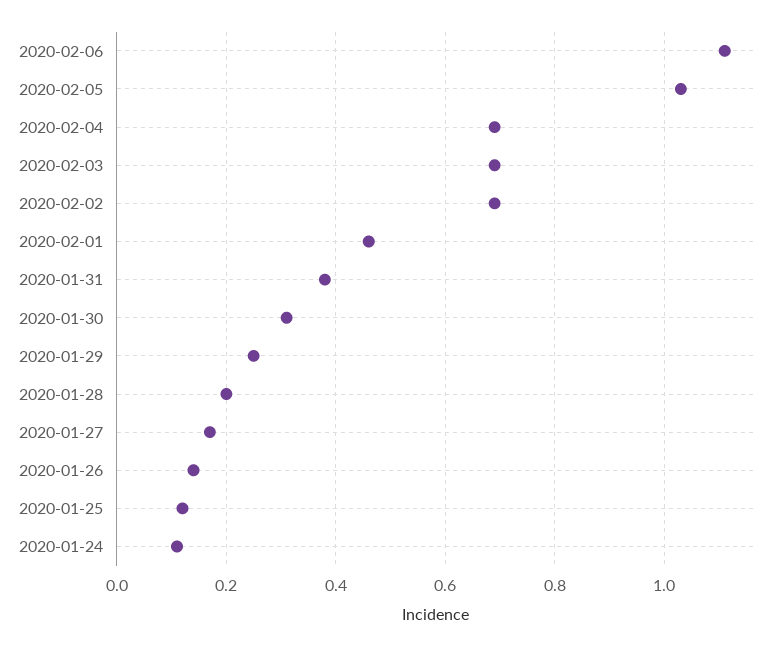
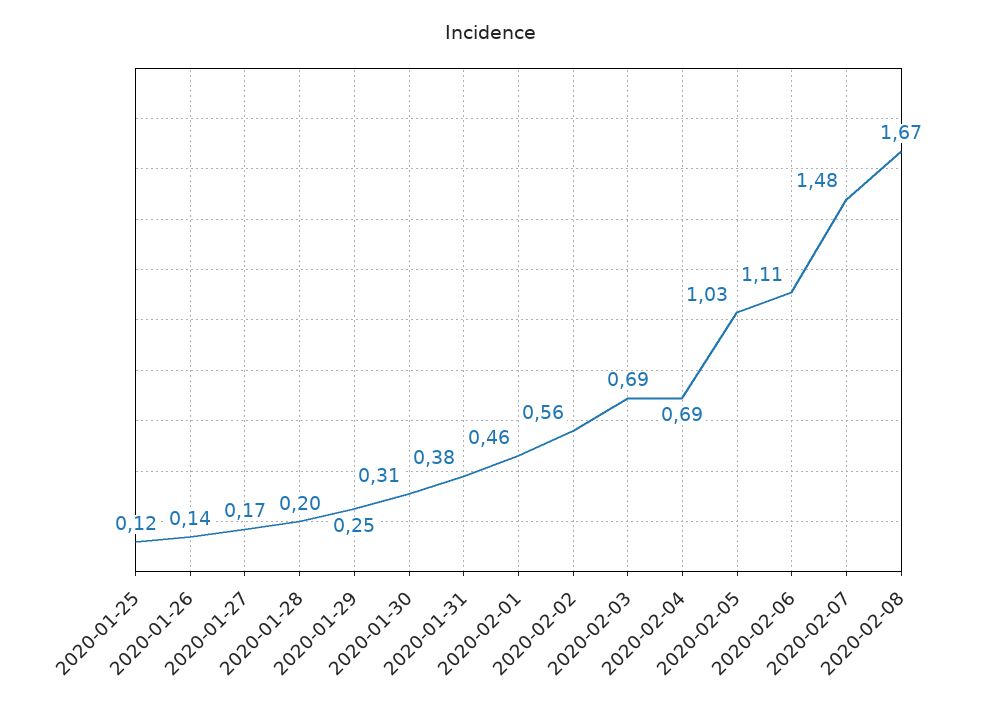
2020-02-02: 0.7 -> 0.56
2020-01-24: 0.1 -> none
2020-02-07: none -> 1.48
2020-02-08: none -> 1.67

